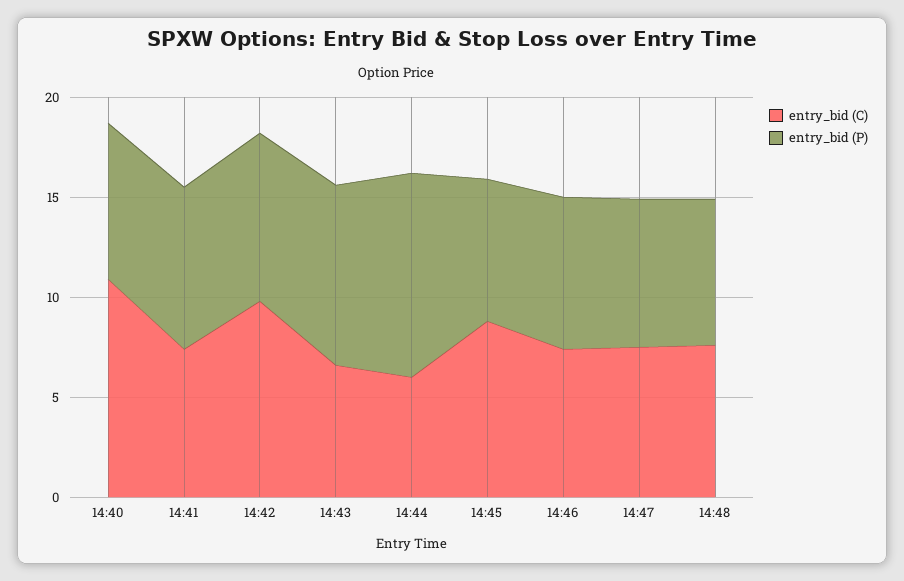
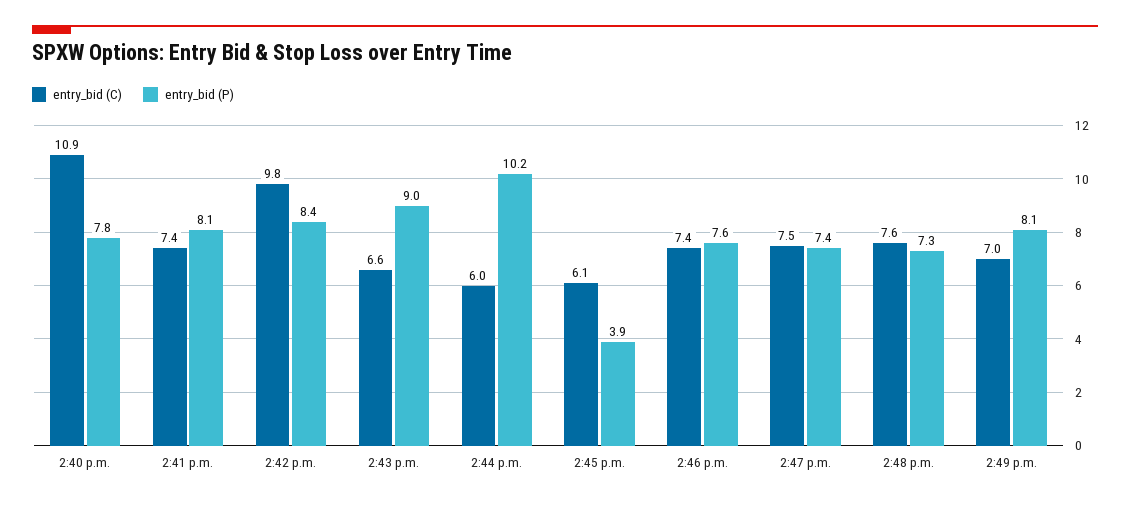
entry_bid (C), 14:45: 9 -> 6.1
entry_bid (P), 14:45: 7 -> 3.9
entry_bid (C), 2:49 p.m.: none -> 7
entry_bid (P), 2:49 p.m.: none -> 8.1

